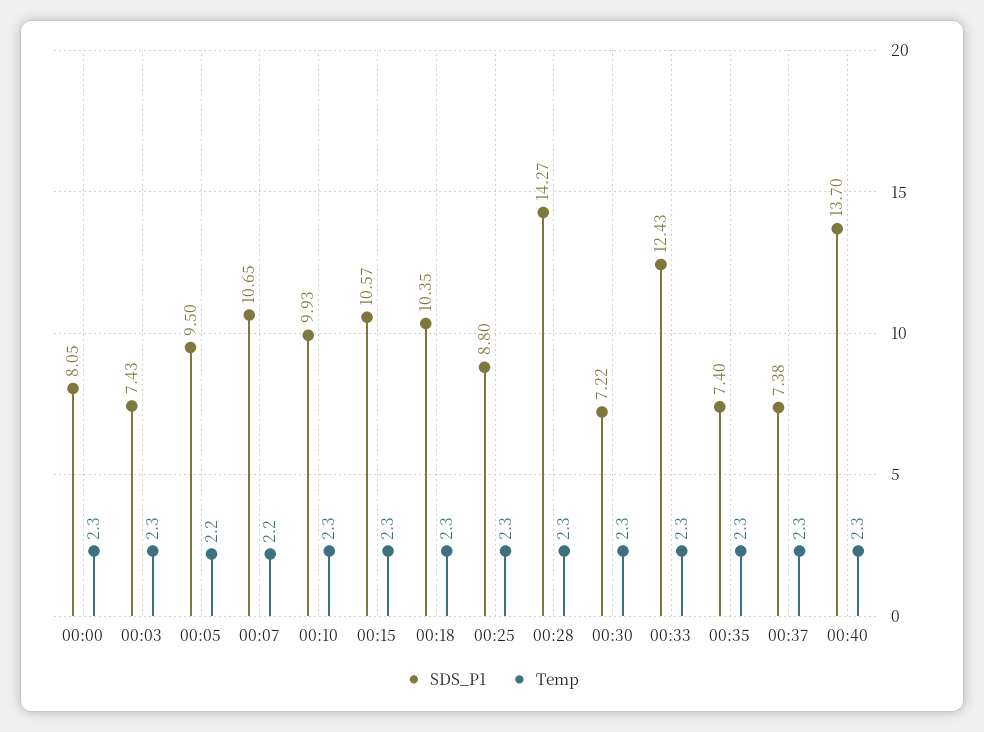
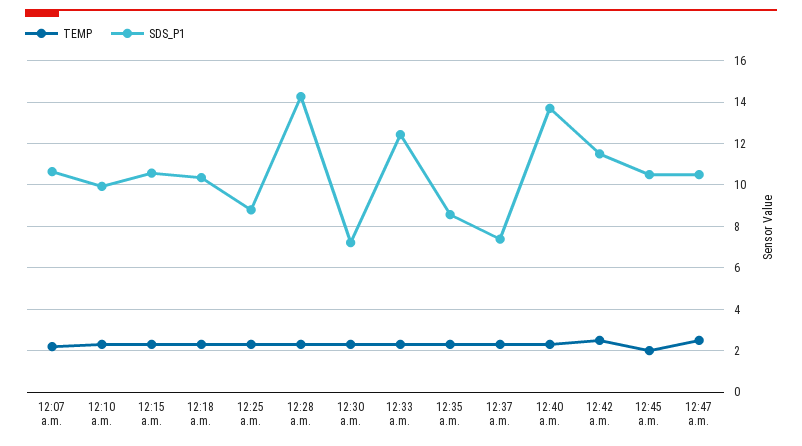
SDS_P1, 00:00: 8.05 -> none
Temp, 00:00: 2.3 -> none
SDS_P1, 00:03: 7.43 -> none
Temp, 00:03: 2.3 -> none
SDS_P1, 00:05: 9.5 -> none
Temp, 00:05: 2.2 -> none
SDS_P1, 00:35: 7.4 -> 8.5
Temp, 12:42 a.m.: none -> 2.5
SDS_P1, 12:42 a.m.: none -> 11.5
Temp, 12:45 a.m.: none -> 2
SDS_P1, 12:45 a.m.: none -> 10.5
Temp, 12:47 a.m.: none -> 2.5
SDS_P1, 12:47 a.m.: none -> 10.5

